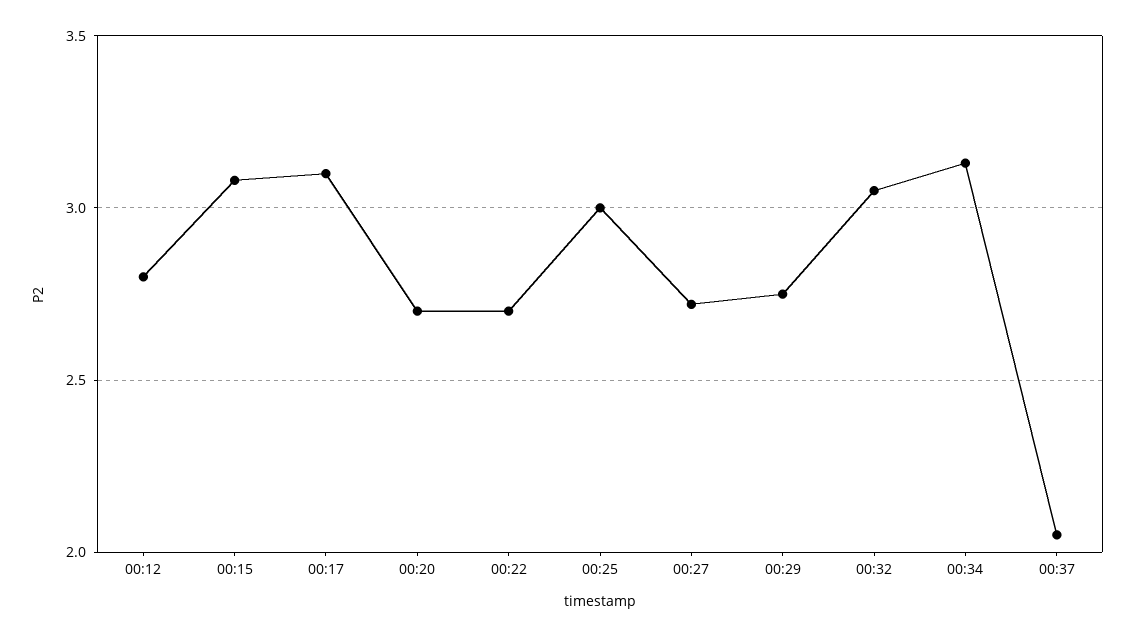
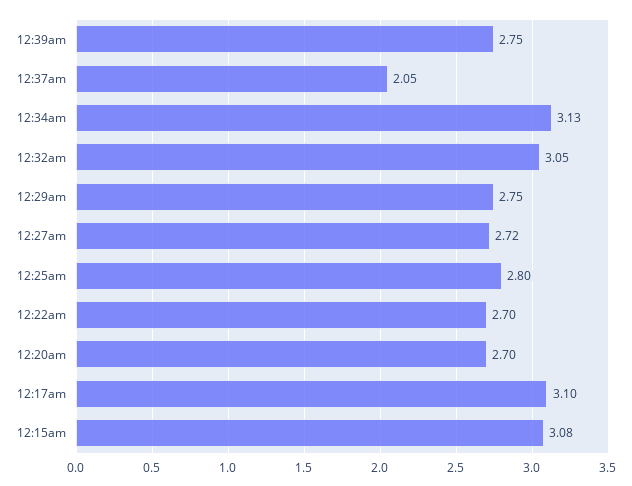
00:12: 2.8 -> none
00:25: 3 -> 2.8
12:39am: none -> 2.75

